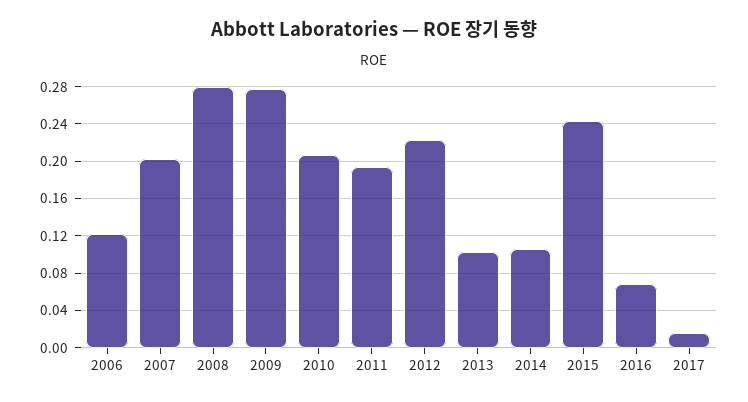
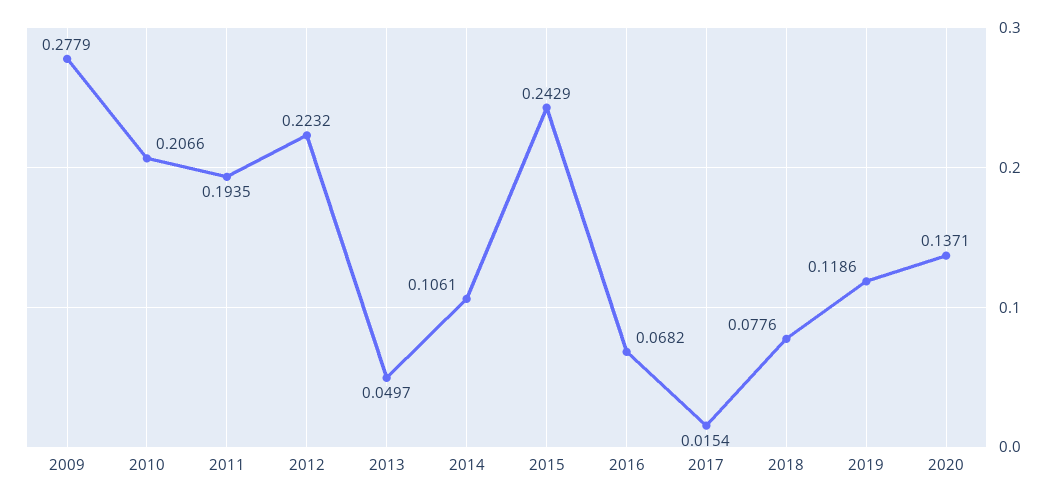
2006: 0.12 -> none
2007: 0.2 -> none
2008: 0.28 -> none
2013: 0.1 -> 0.0497
2018: none -> 0.0776
2019: none -> 0.1186
2020: none -> 0.1371

